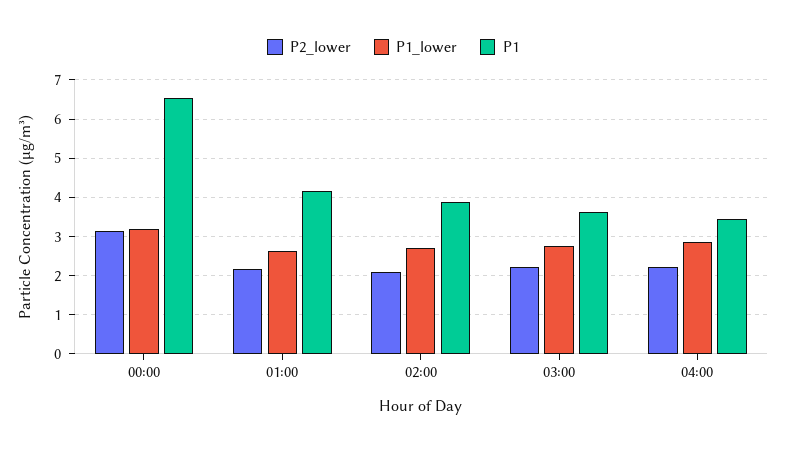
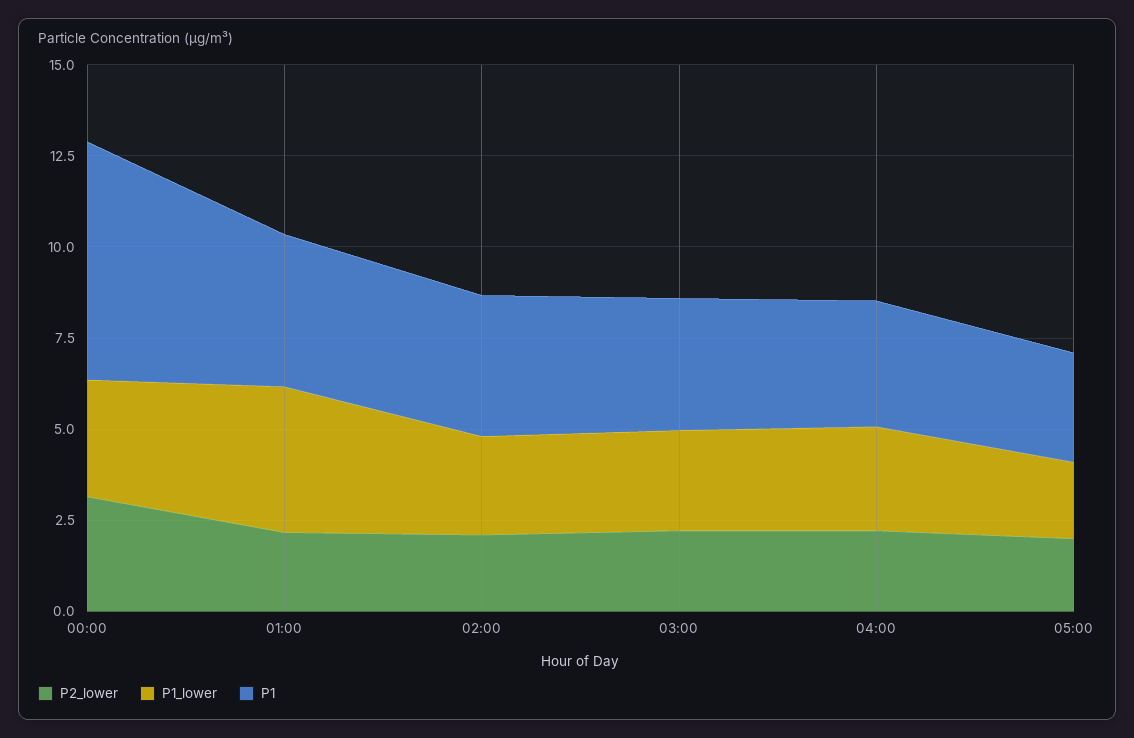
P1_lower, 01:00: 2.6 -> 4
P2_lower, 05:00: none -> 2
P1_lower, 05:00: none -> 2
P1, 05:00: none -> 3

